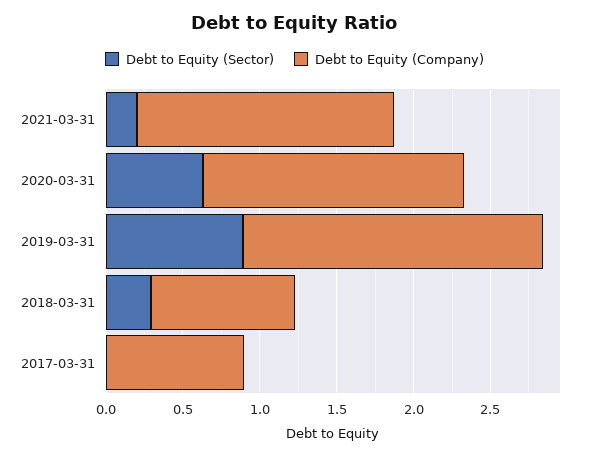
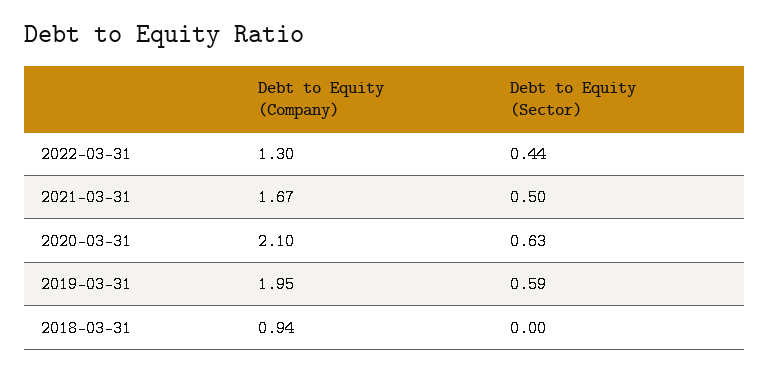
Debt to Equity (Sector), 2021-03-31: 0.2 -> 0.5
Debt to Equity (Company), 2020-03-31: 1.7 -> 2.1
Debt to Equity (Sector), 2019-03-31: 0.9 -> 0.59
Debt to Equity (Sector), 2018-03-31: 0.3 -> 0
Debt to Equity (Sector), 2017-03-31: 0 -> none
Debt to Equity (Company), 2017-03-31: 0.9 -> none
Debt to Equity (Company), 2022-03-31: none -> 1.3
Debt to Equity (Sector), 2022-03-31: none -> 0.44

